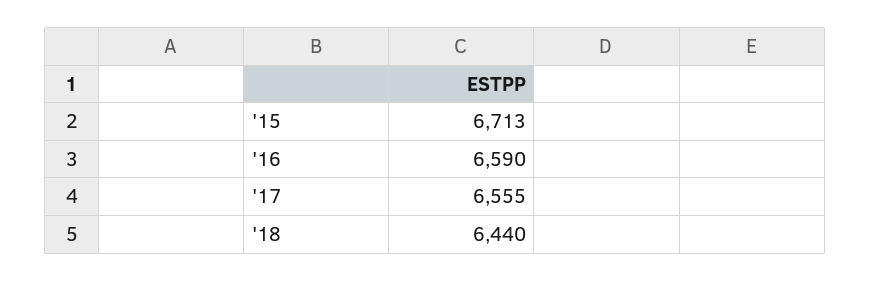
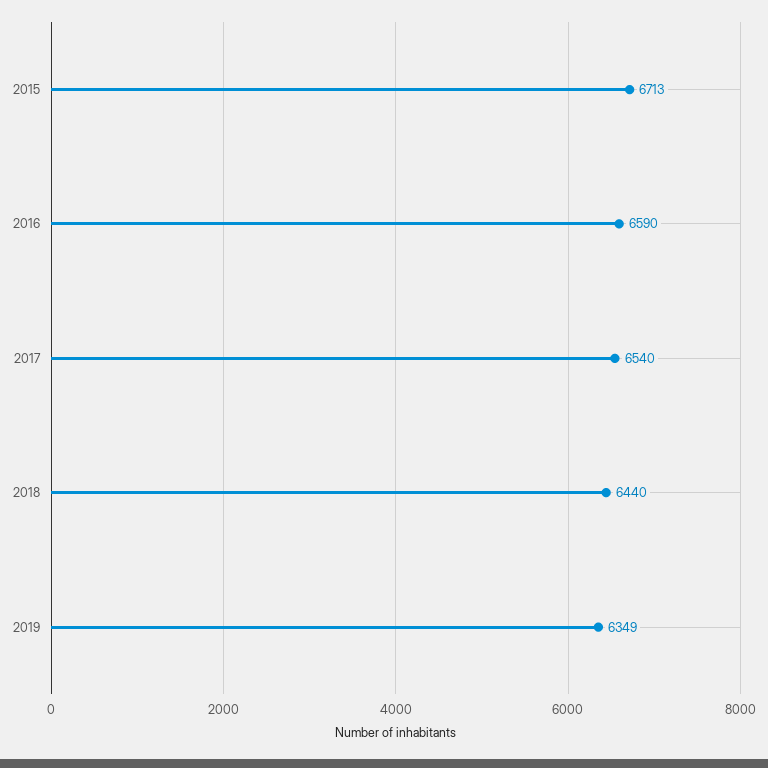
'17: 6555 -> 6540
2019: none -> 6349

